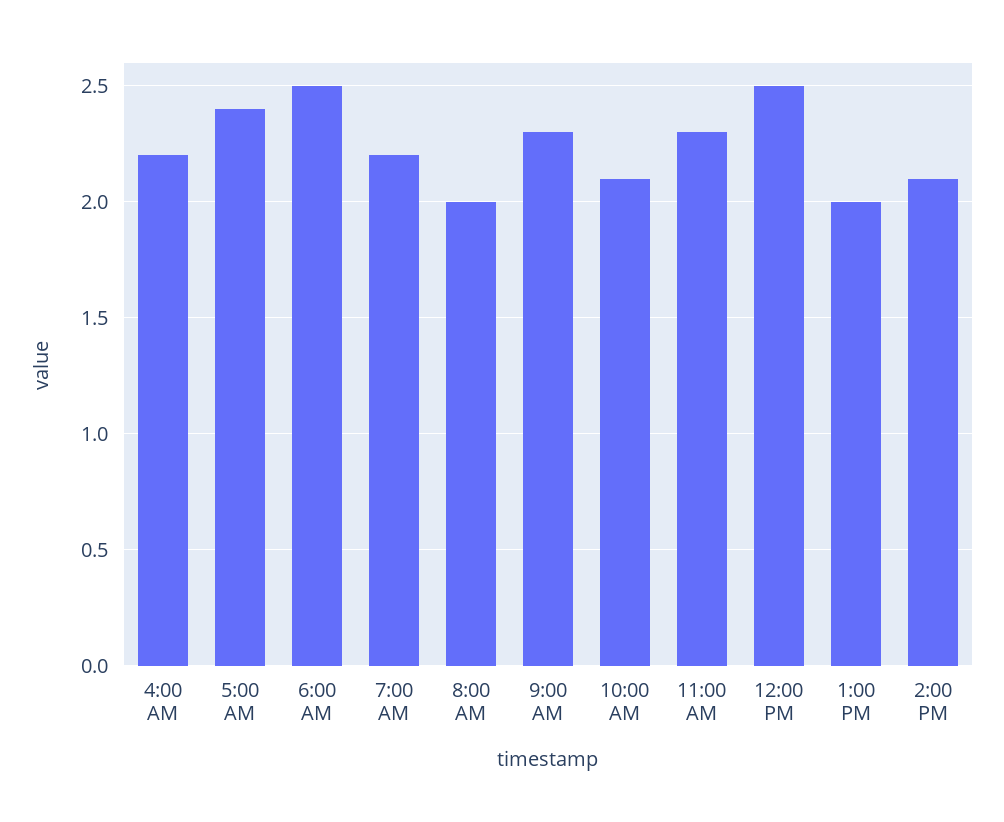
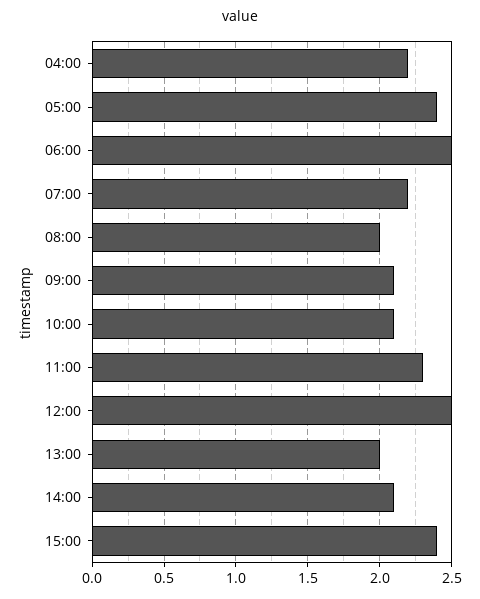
9:00 AM: 2.3 -> 2.1
15:00: none -> 2.4

